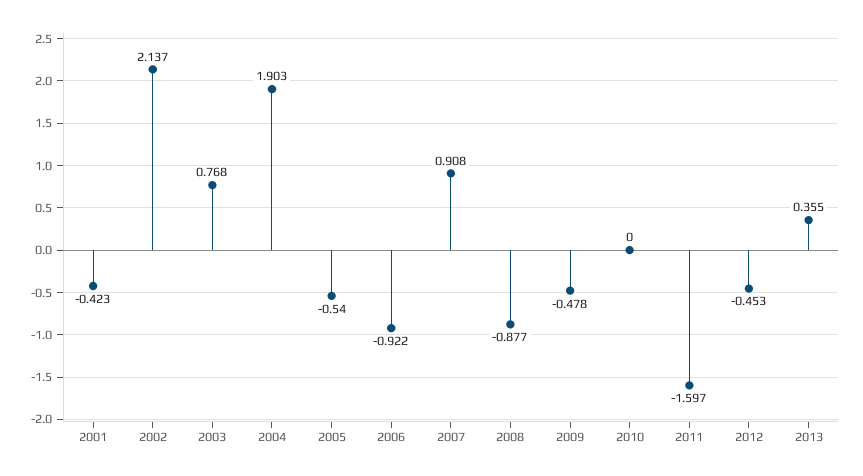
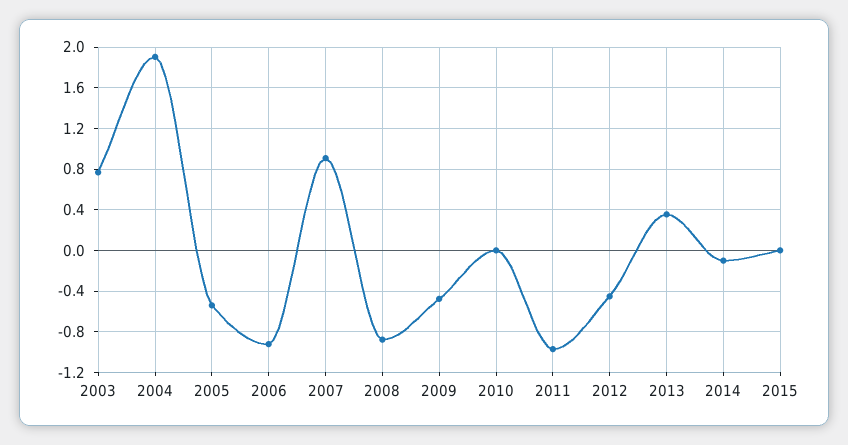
2001: -0.423 -> none
2002: 2.137 -> none
2011: -1.597 -> -1
2014: none -> -0.1
2015: none -> 0

